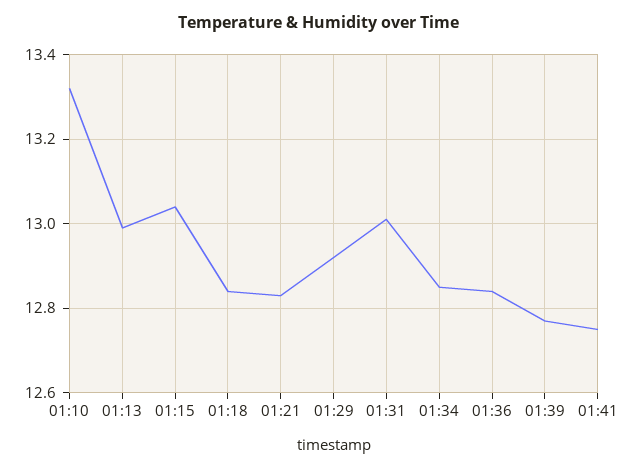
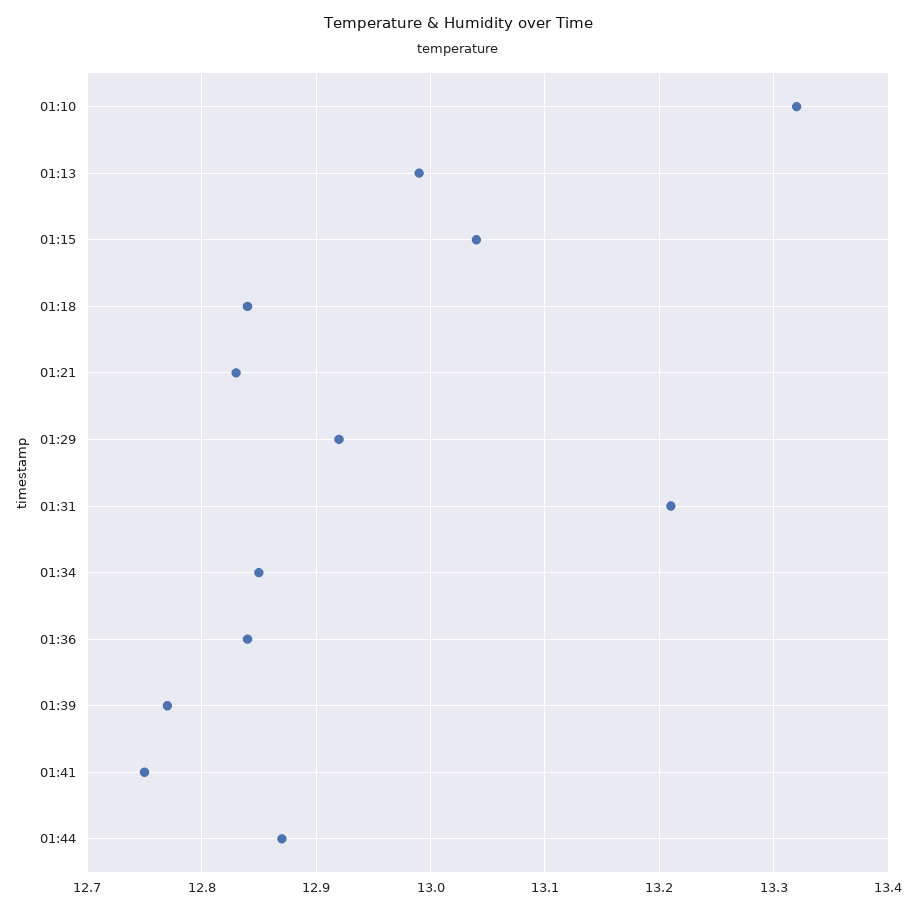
01:31: 13 -> 13.21
01:44: none -> 12.87

